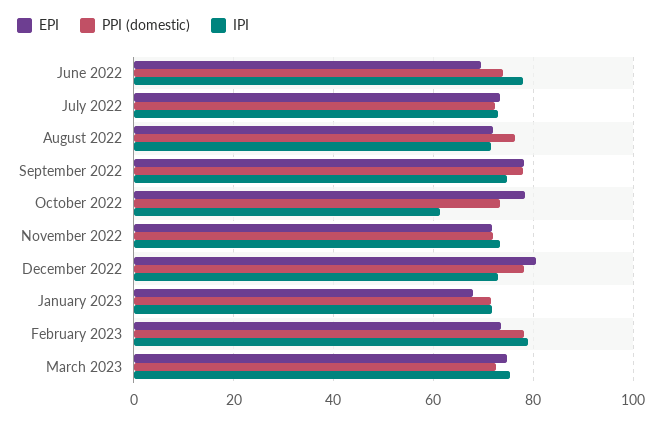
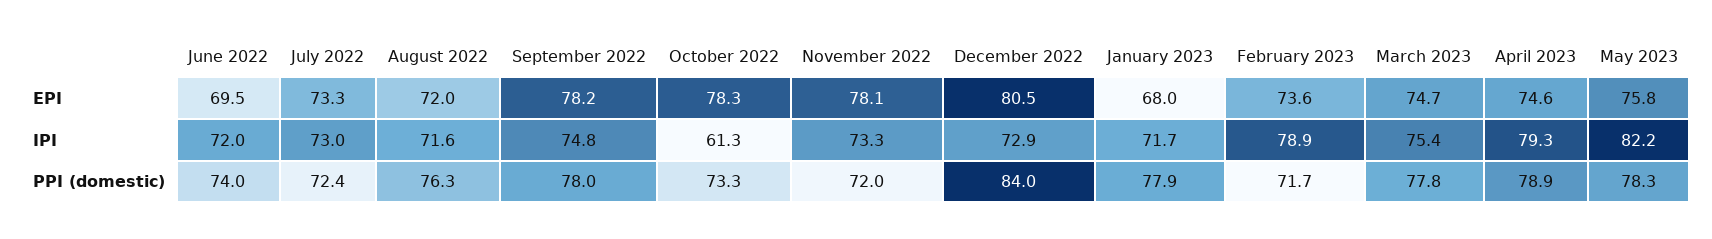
IPI, June 2022: 78 -> 72
EPI, November 2022: 72 -> 78.1
PPI (domestic), December 2022: 78 -> 84
PPI (domestic), January 2023: 72 -> 77.9
PPI (domestic), February 2023: 78 -> 71.7
PPI (domestic), March 2023: 72 -> 77.8
EPI, April 2023: none -> 74.6
EPI, May 2023: none -> 75.8
IPI, April 2023: none -> 79.3
IPI, May 2023: none -> 82.2
PPI (domestic), April 2023: none -> 78.9
PPI (domestic), May 2023: none -> 78.3

